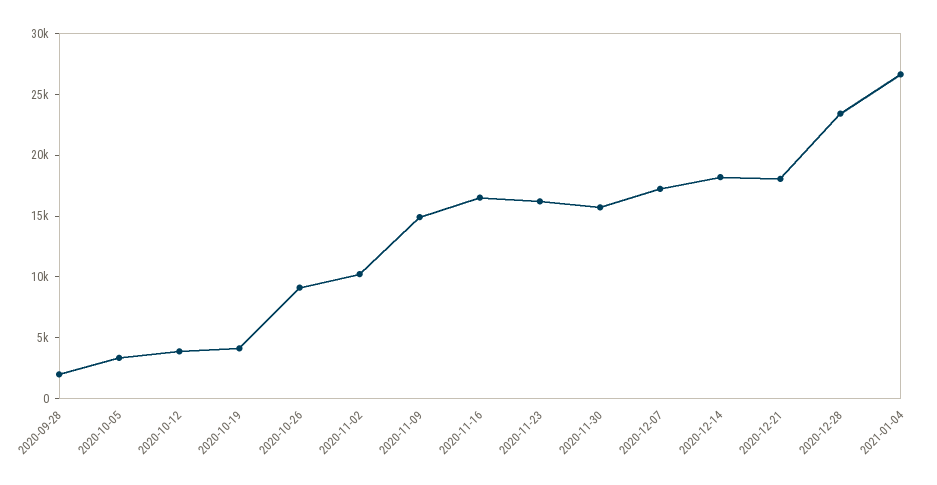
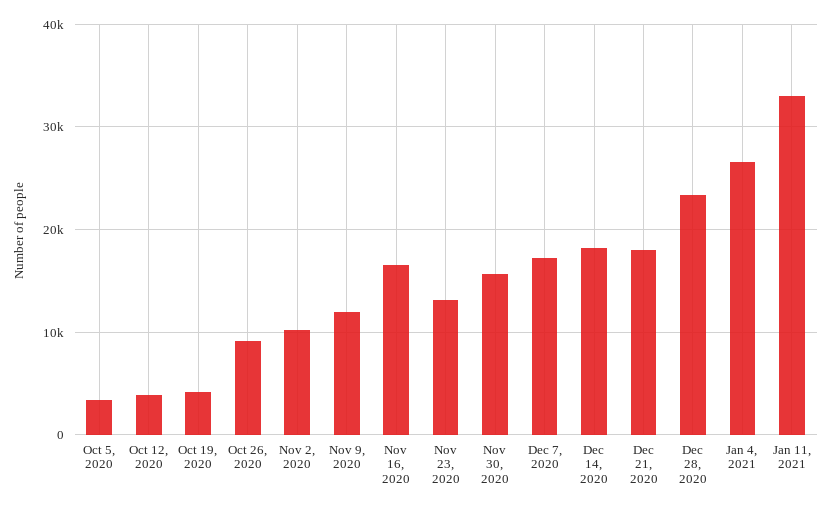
2020-09-28: 2000 -> none
2020-11-09: 15000 -> 12000
2020-11-23: 16000 -> 13000
Jan 11, 2021: none -> 33000

